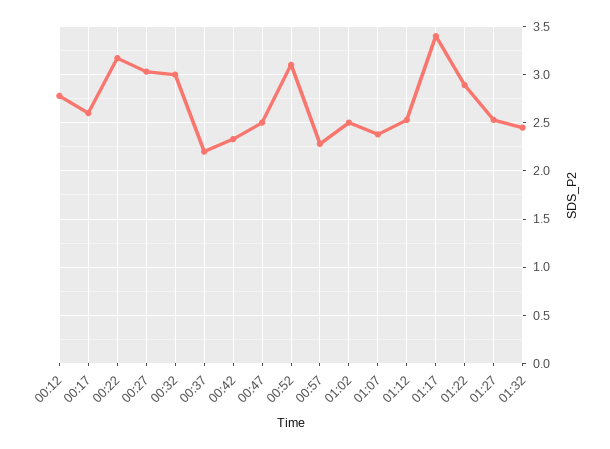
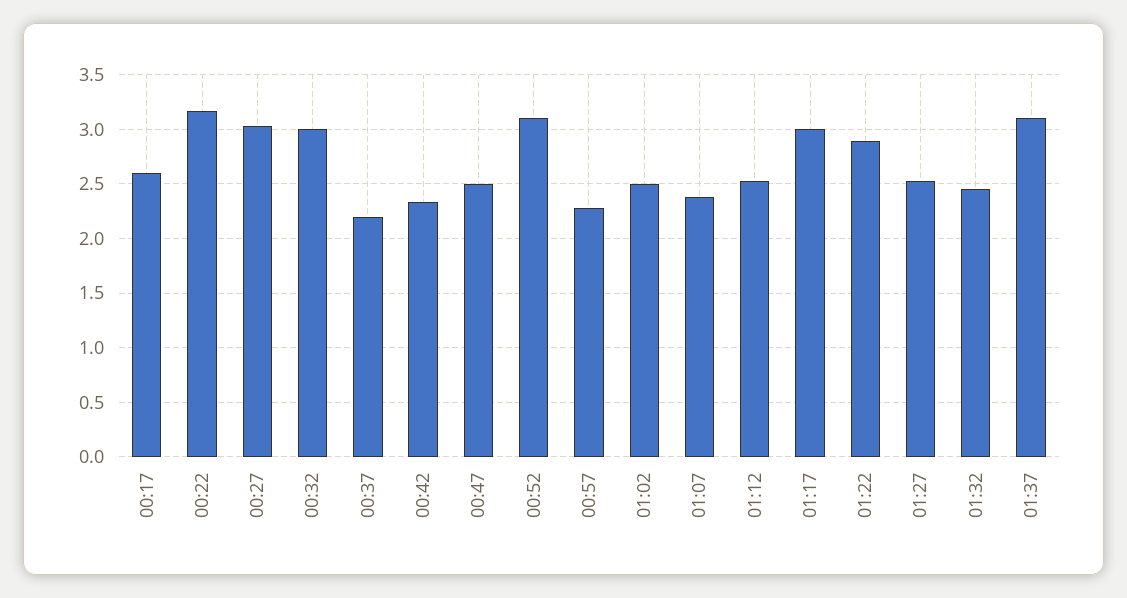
00:12: 2.8 -> none
01:17: 3.4 -> 3
01:37: none -> 3.1

